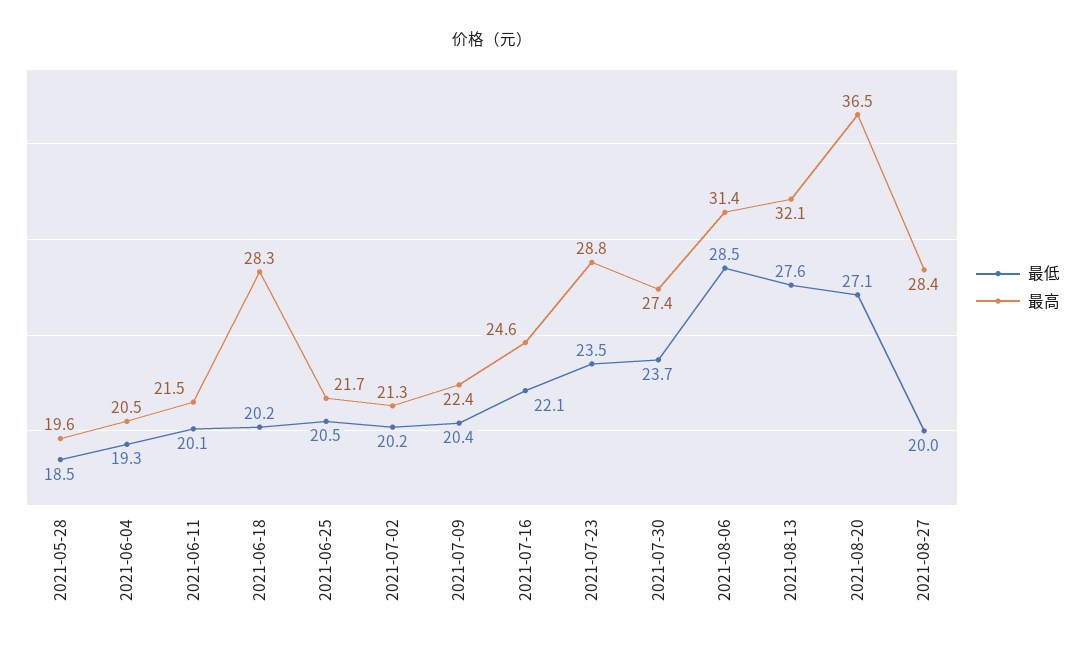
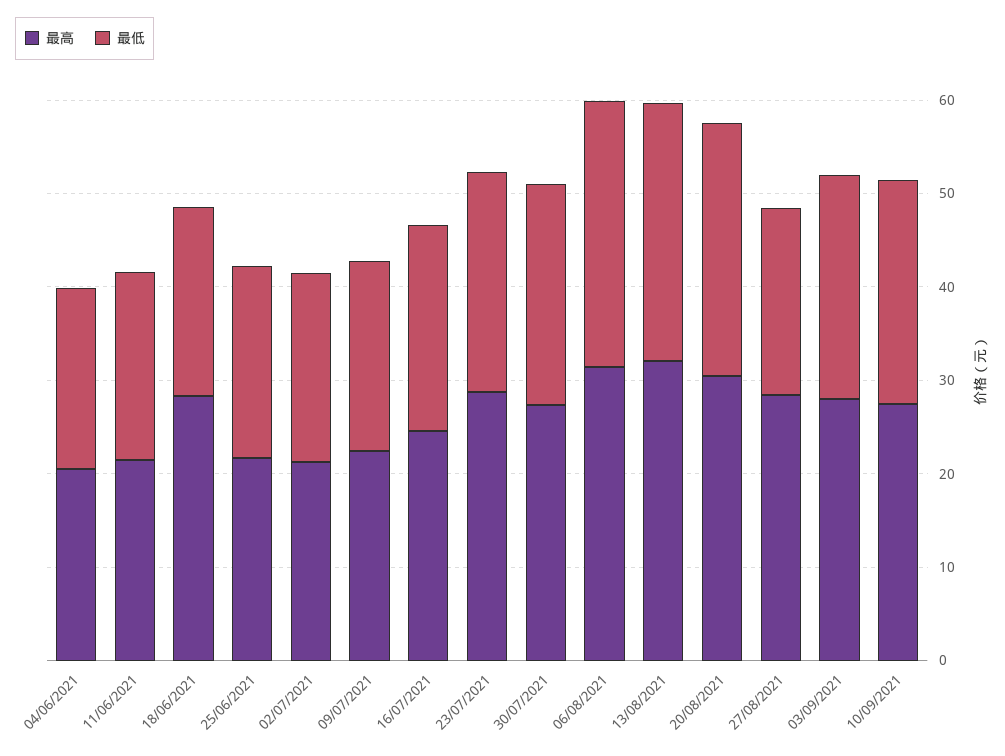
最低, 2021-05-28: 18.5 -> none
最高, 2021-05-28: 19.6 -> none
最高, 2021-08-20: 36.5 -> 30
最高, 03/09/2021: none -> 28
最低, 03/09/2021: none -> 24
最高, 10/09/2021: none -> 28
最低, 10/09/2021: none -> 24

